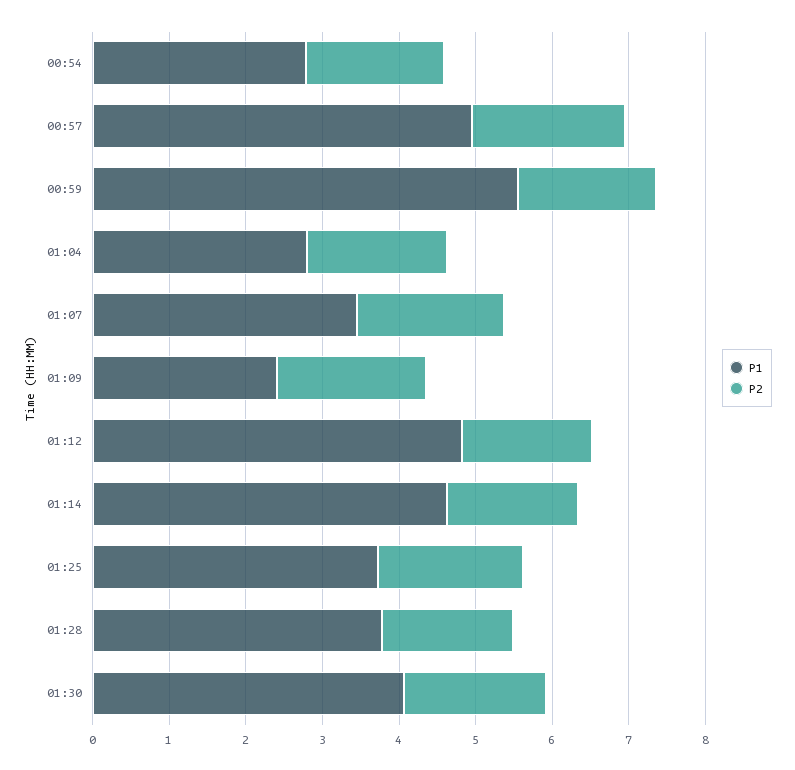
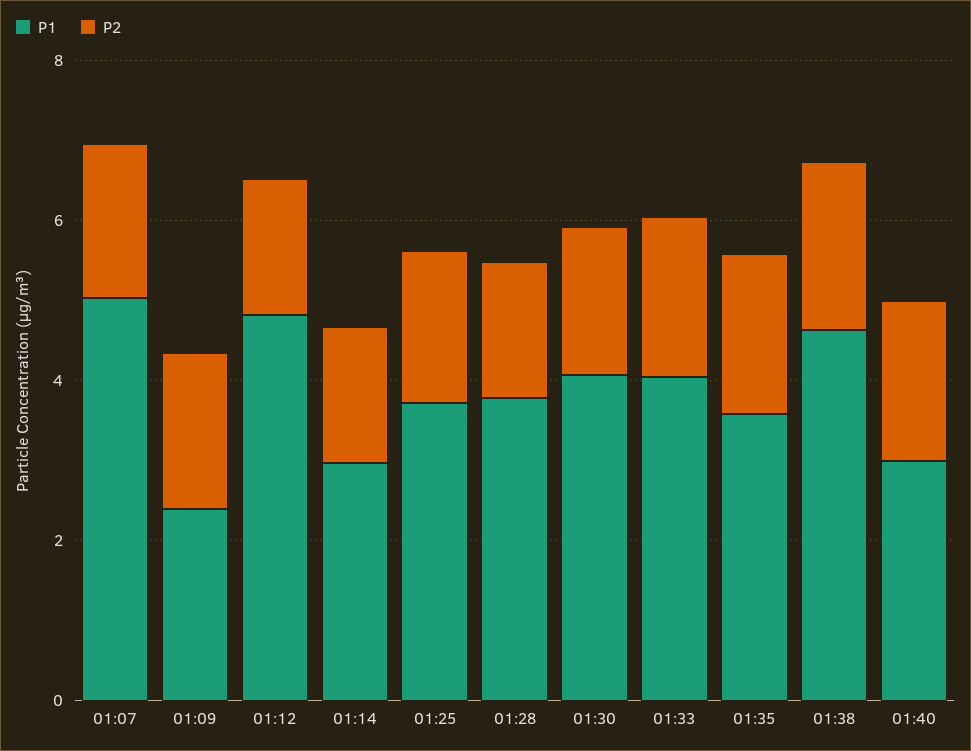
P1, 00:54: 2.8 -> none
P2, 00:54: 1.8 -> none
P1, 00:57: 5 -> none
P2, 00:57: 2 -> none
P1, 00:59: 5.6 -> none
P2, 00:59: 1.8 -> none
P1, 01:04: 2.8 -> none
P2, 01:04: 1.8 -> none
P1, 01:07: 3.4 -> 5
P1, 01:14: 4.6 -> 3
P1, 01:33: none -> 4
P2, 01:33: none -> 2
P1, 01:35: none -> 3.5
P2, 01:35: none -> 2
P1, 01:38: none -> 4.5
P2, 01:38: none -> 2
P1, 01:40: none -> 3
P2, 01:40: none -> 2

